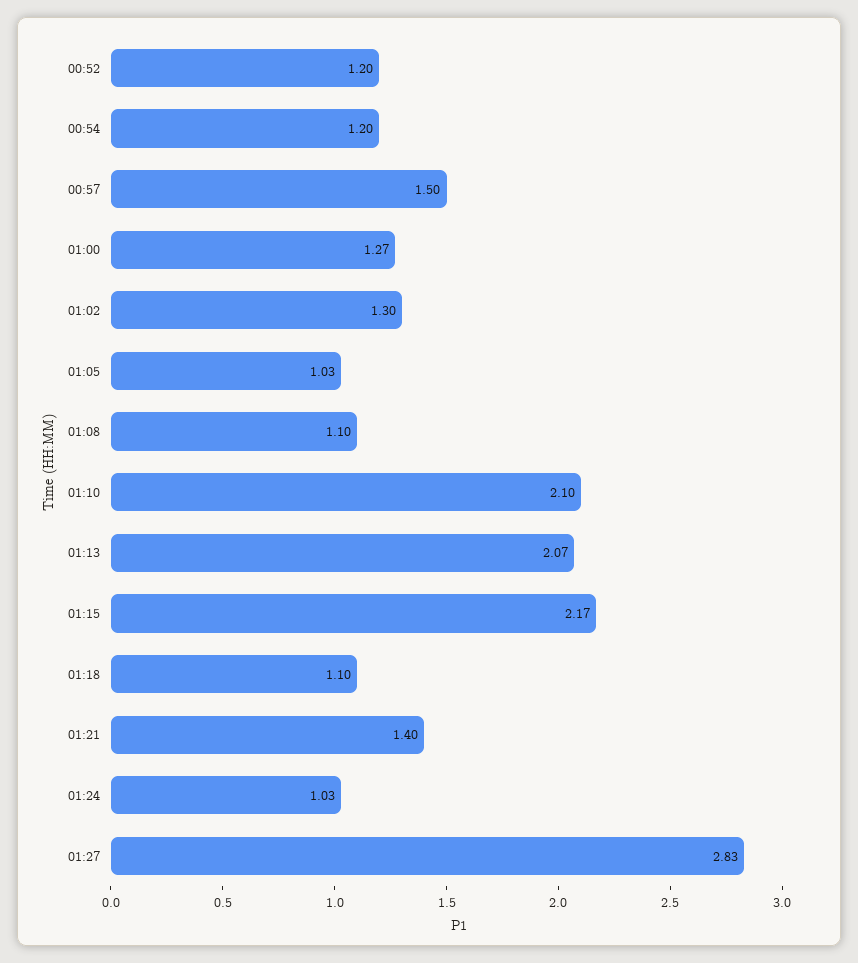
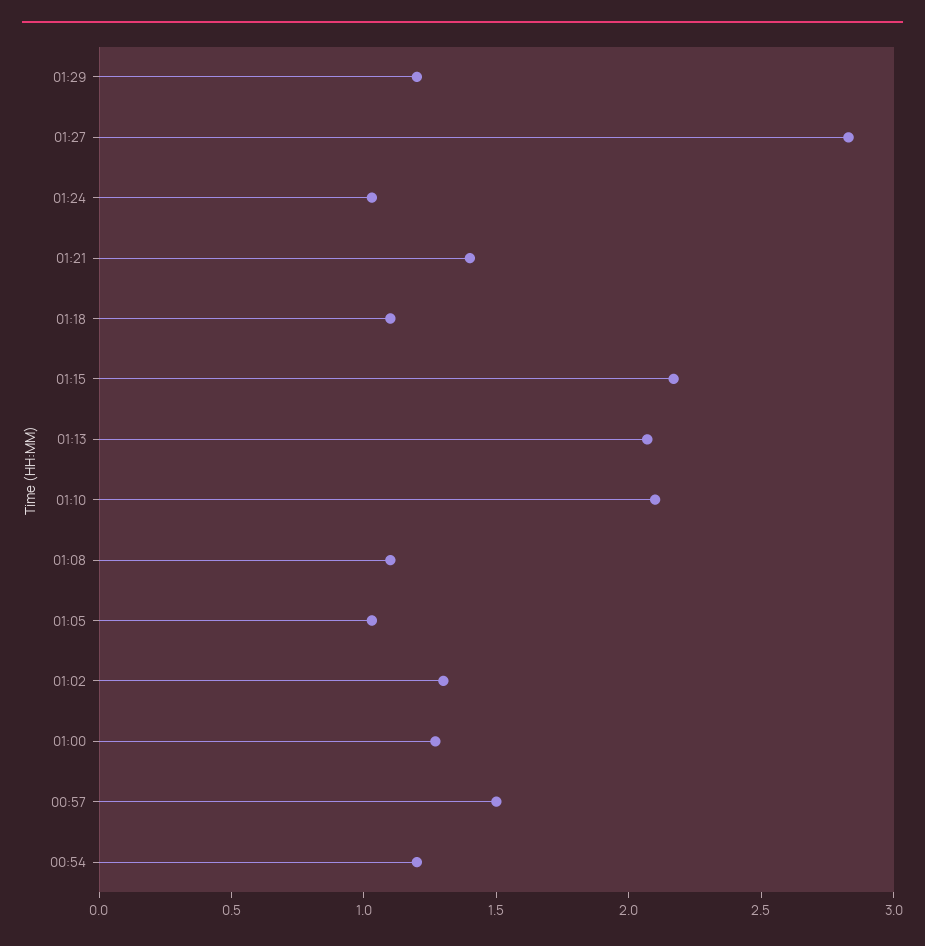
00:52: 1.2 -> none
01:29: none -> 1.2

